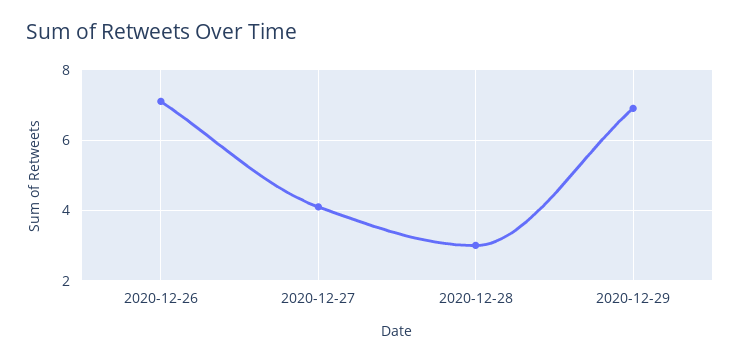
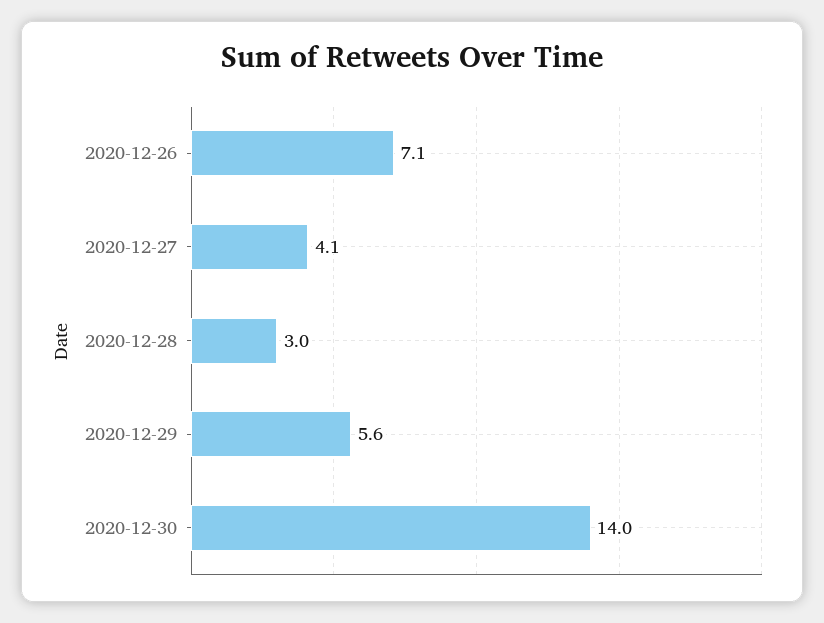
2020-12-29: 7 -> 5.6
2020-12-30: none -> 14

